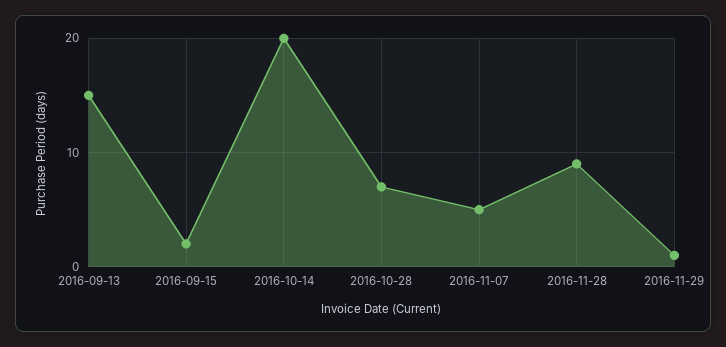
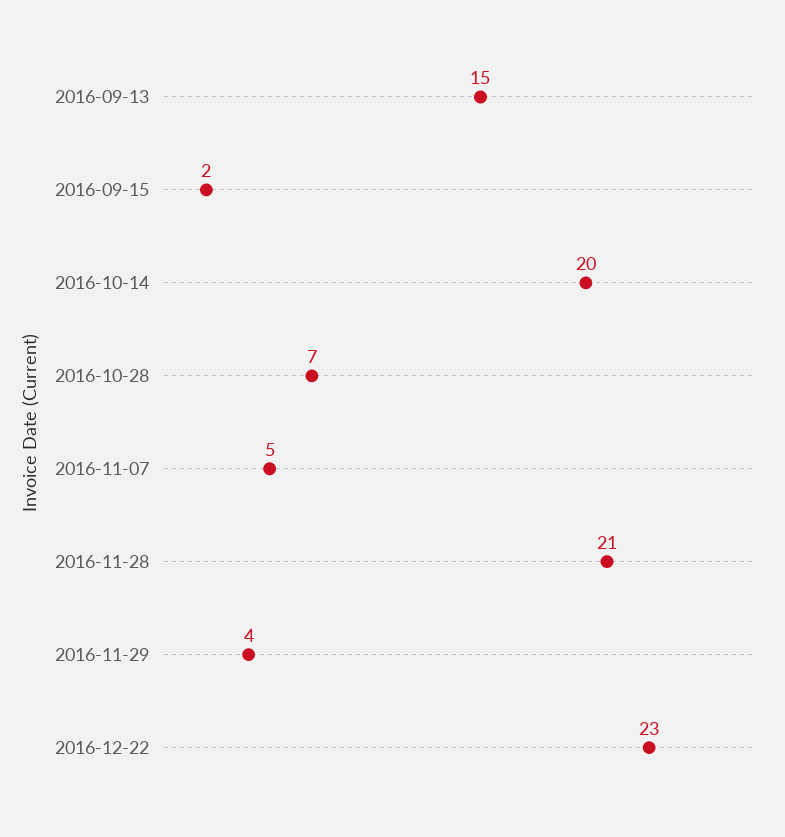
2016-11-28: 9 -> 21
2016-11-29: 1 -> 4
2016-12-22: none -> 23

